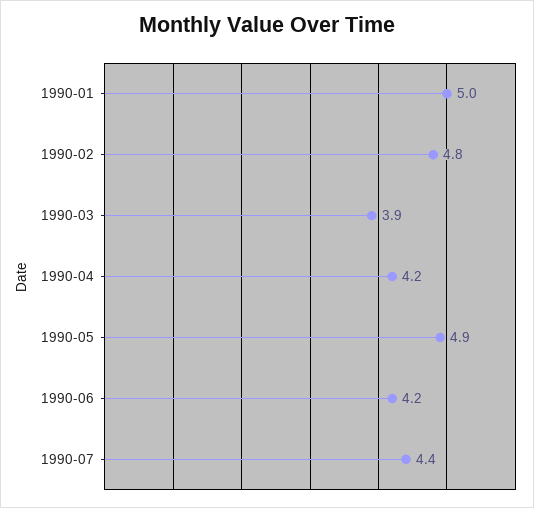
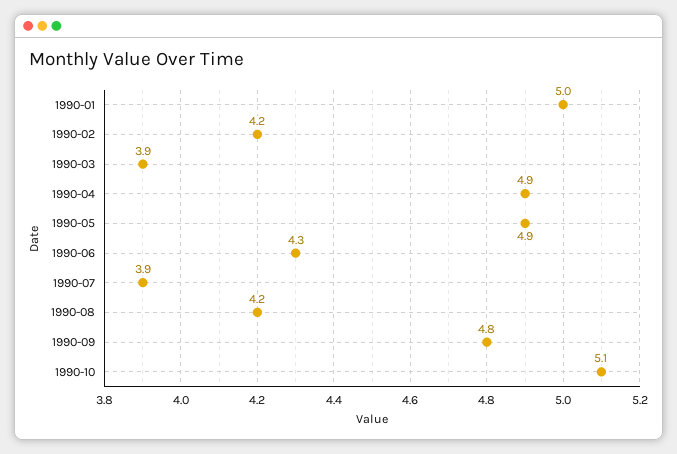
1990-02: 4.8 -> 4.2
1990-04: 4.2 -> 4.9
1990-06: 4.2 -> 4.3
1990-07: 4.4 -> 3.9
1990-08: none -> 4.2
1990-09: none -> 4.8
1990-10: none -> 5.1

